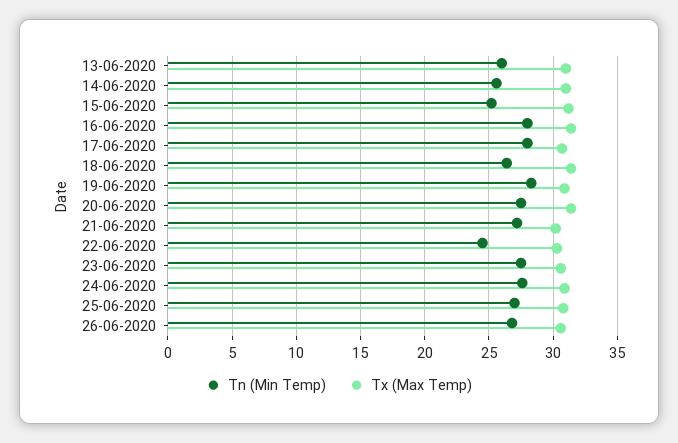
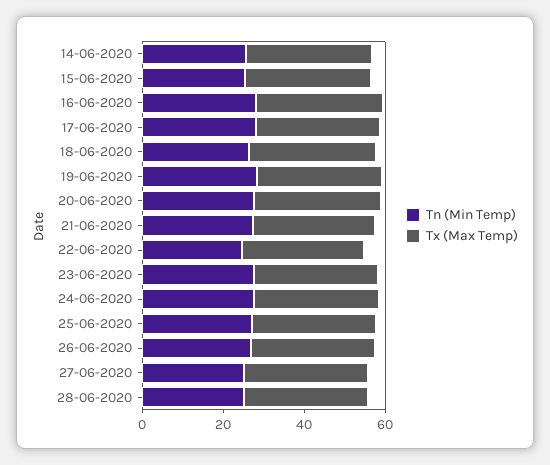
Tn (Min Temp), 13-06-2020: 26 -> none
Tx (Max Temp), 13-06-2020: 31 -> none
Tn (Min Temp), 27-06-2020: none -> 25
Tx (Max Temp), 27-06-2020: none -> 30
Tn (Min Temp), 28-06-2020: none -> 25
Tx (Max Temp), 28-06-2020: none -> 30

